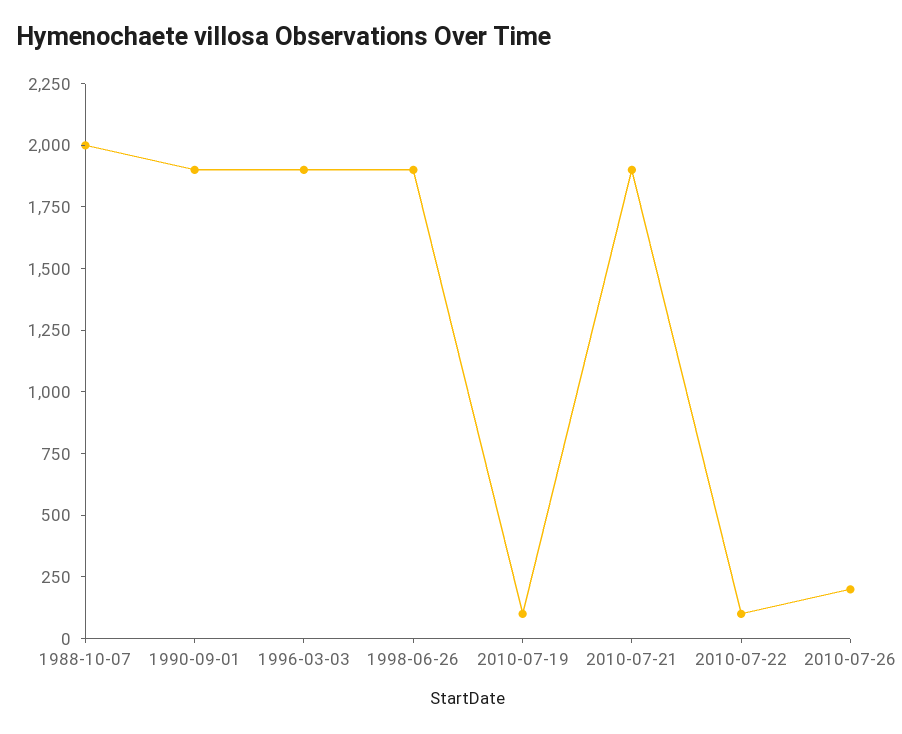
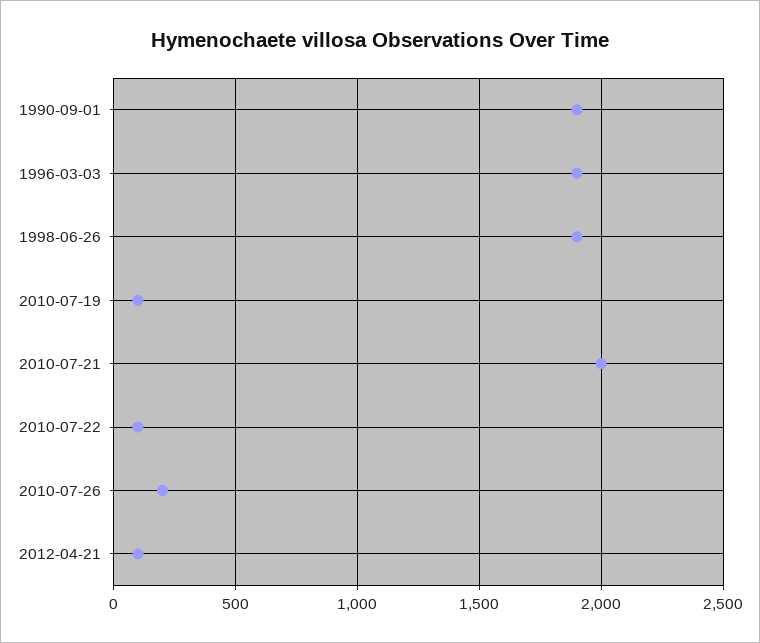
1988-10-07: 2000 -> none
2010-07-21: 1900 -> 2000
2012-04-21: none -> 100

